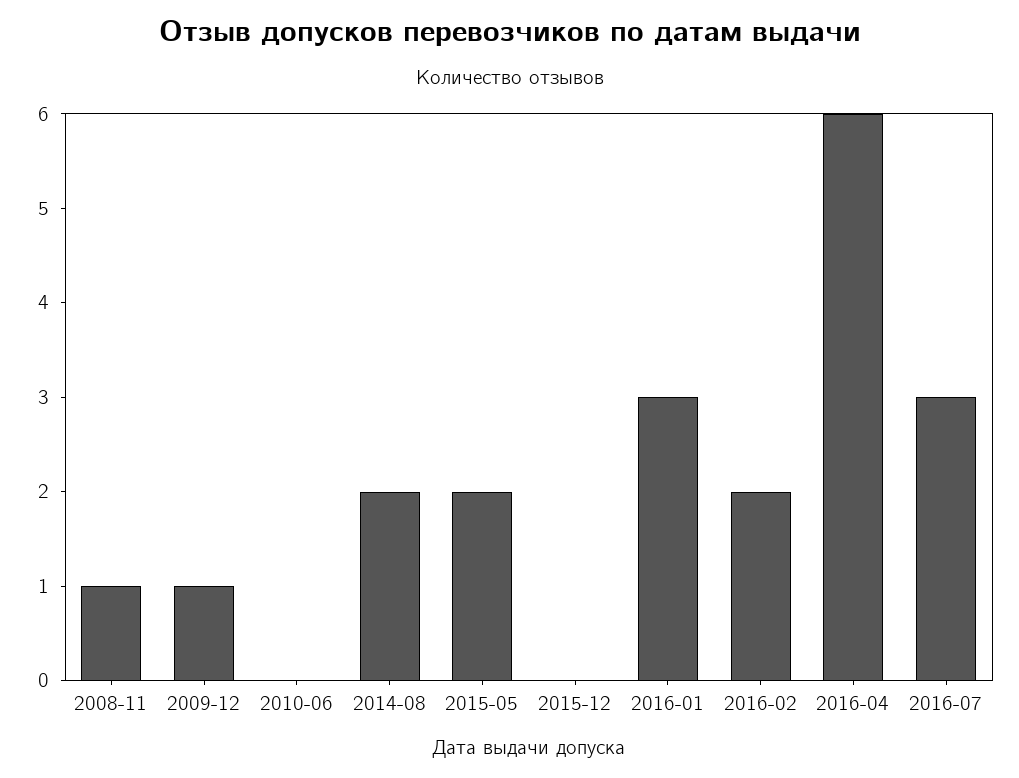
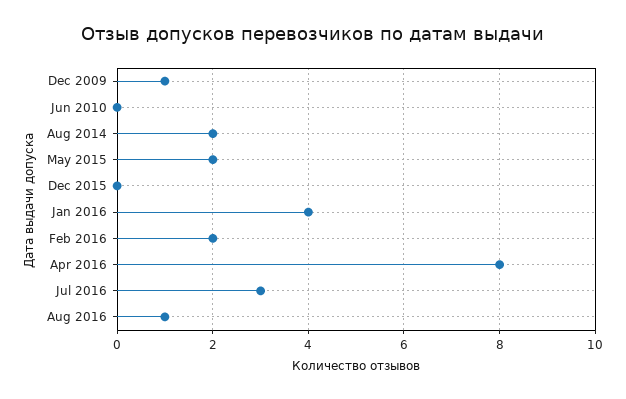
2008-11: 1 -> none
2016-01: 3 -> 4
2016-04: 6 -> 8
Aug 2016: none -> 1

